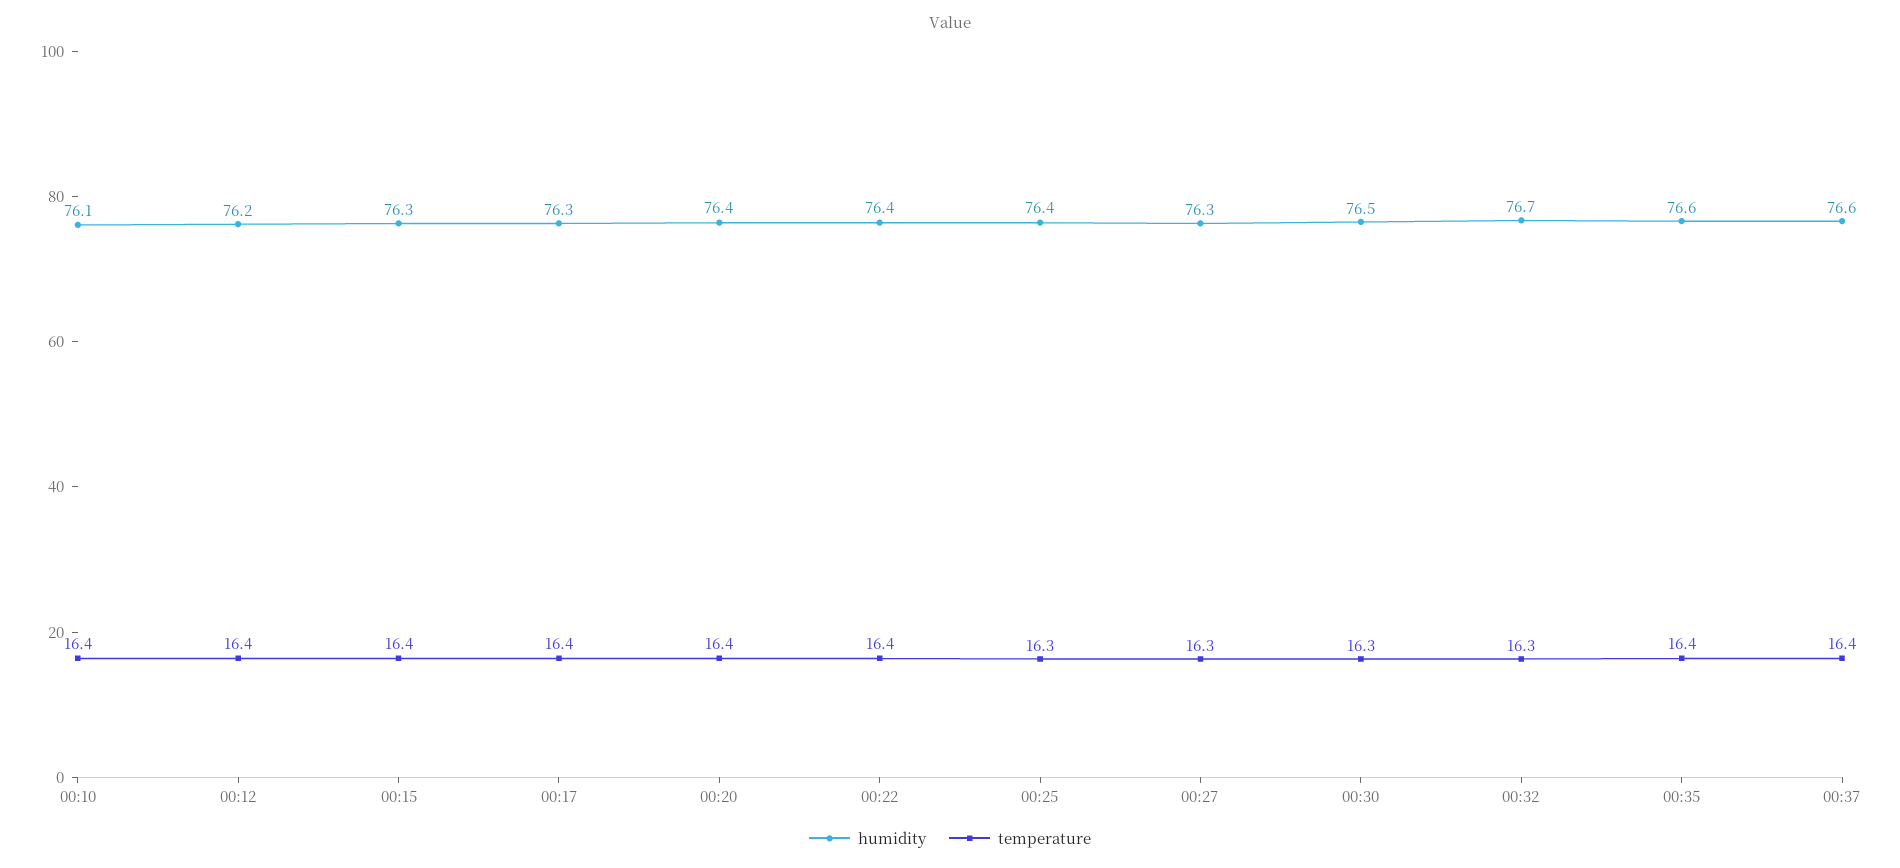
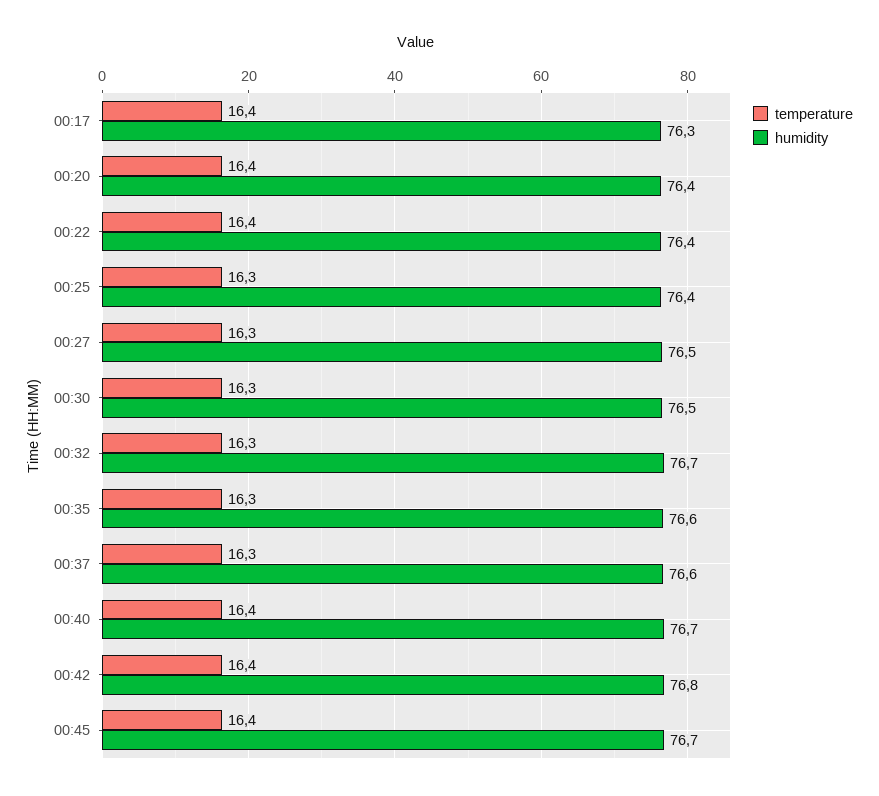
humidity, 00:10: 76.1 -> none
temperature, 00:10: 16.4 -> none
humidity, 00:12: 76.2 -> none
temperature, 00:12: 16.4 -> none
humidity, 00:15: 76.3 -> none
temperature, 00:15: 16.4 -> none
humidity, 00:27: 76.3 -> 76.5
temperature, 00:35: 16.4 -> 16.3
temperature, 00:37: 16.4 -> 16.3
temperature, 00:40: none -> 16.4
humidity, 00:40: none -> 76.7
temperature, 00:42: none -> 16.4
humidity, 00:42: none -> 76.8
temperature, 00:45: none -> 16.4
humidity, 00:45: none -> 76.7

